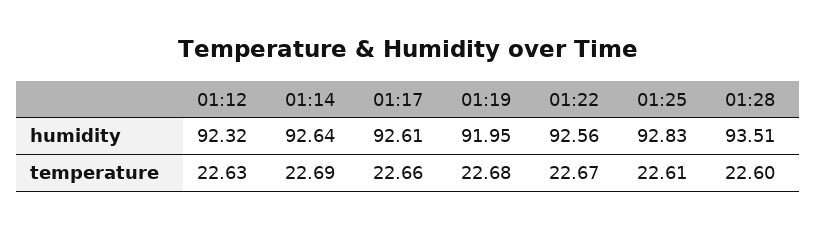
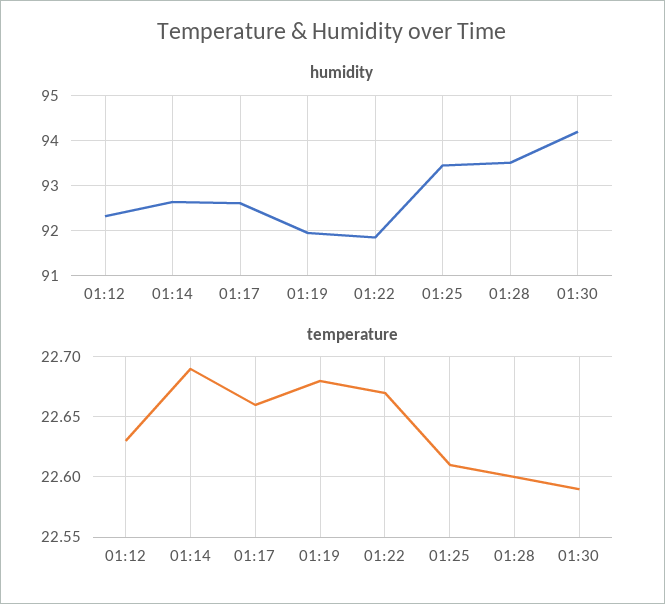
humidity, 01:22: 92.56 -> 91.8
humidity, 01:25: 92.83 -> 93.4
humidity, 01:30: none -> 94.2
temperature, 01:30: none -> 22.59

